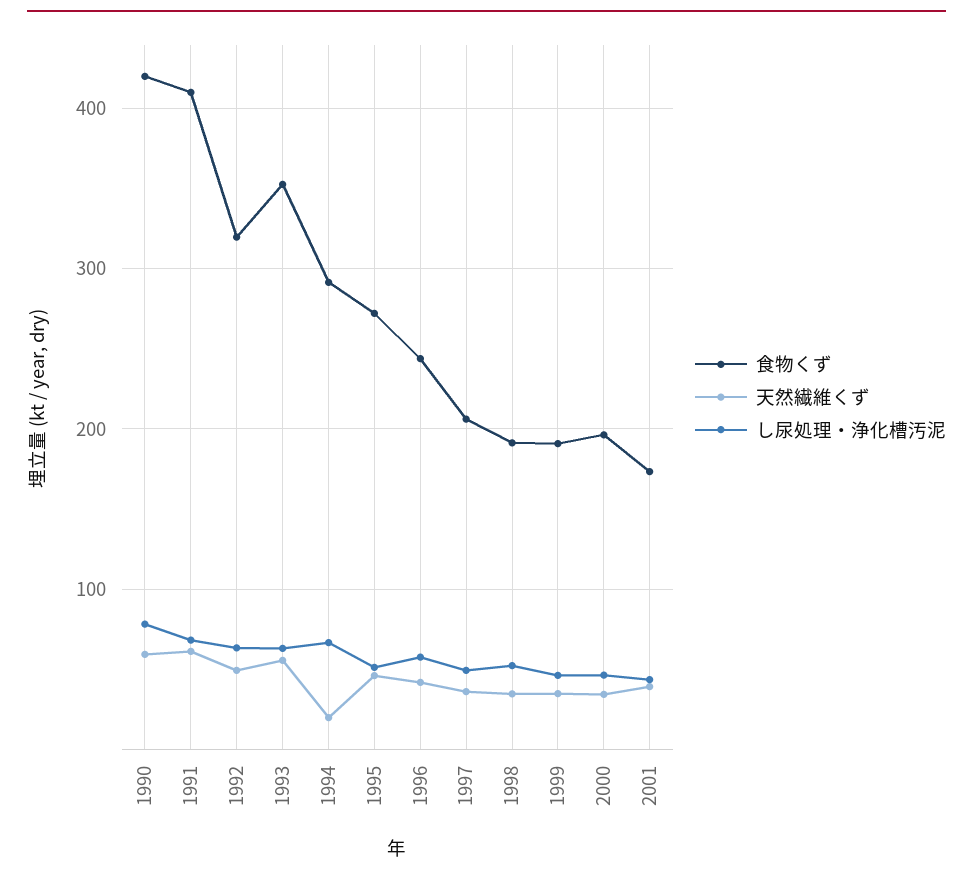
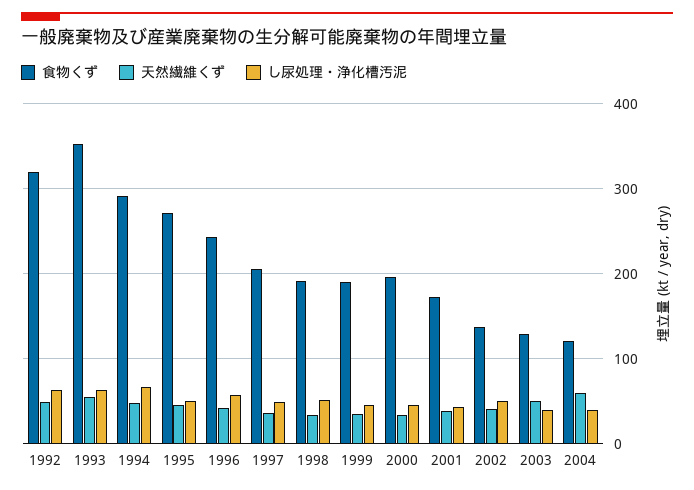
食物くず, 1990: 420 -> none
天然繊維くず, 1990: 60 -> none
し尿処理・浄化槽汚泥, 1990: 80 -> none
食物くず, 1991: 410 -> none
天然繊維くず, 1991: 60 -> none
し尿処理・浄化槽汚泥, 1991: 70 -> none
天然繊維くず, 1994: 20 -> 50
食物くず, 2002: none -> 140
天然繊維くず, 2002: none -> 40
し尿処理・浄化槽汚泥, 2002: none -> 50
食物くず, 2003: none -> 130
天然繊維くず, 2003: none -> 50
し尿処理・浄化槽汚泥, 2003: none -> 40
食物くず, 2004: none -> 120
天然繊維くず, 2004: none -> 60
し尿処理・浄化槽汚泥, 2004: none -> 40

